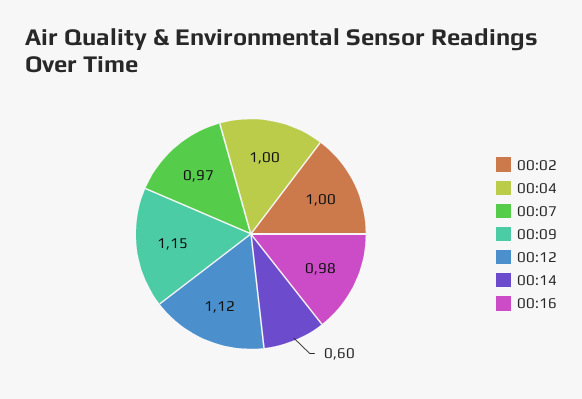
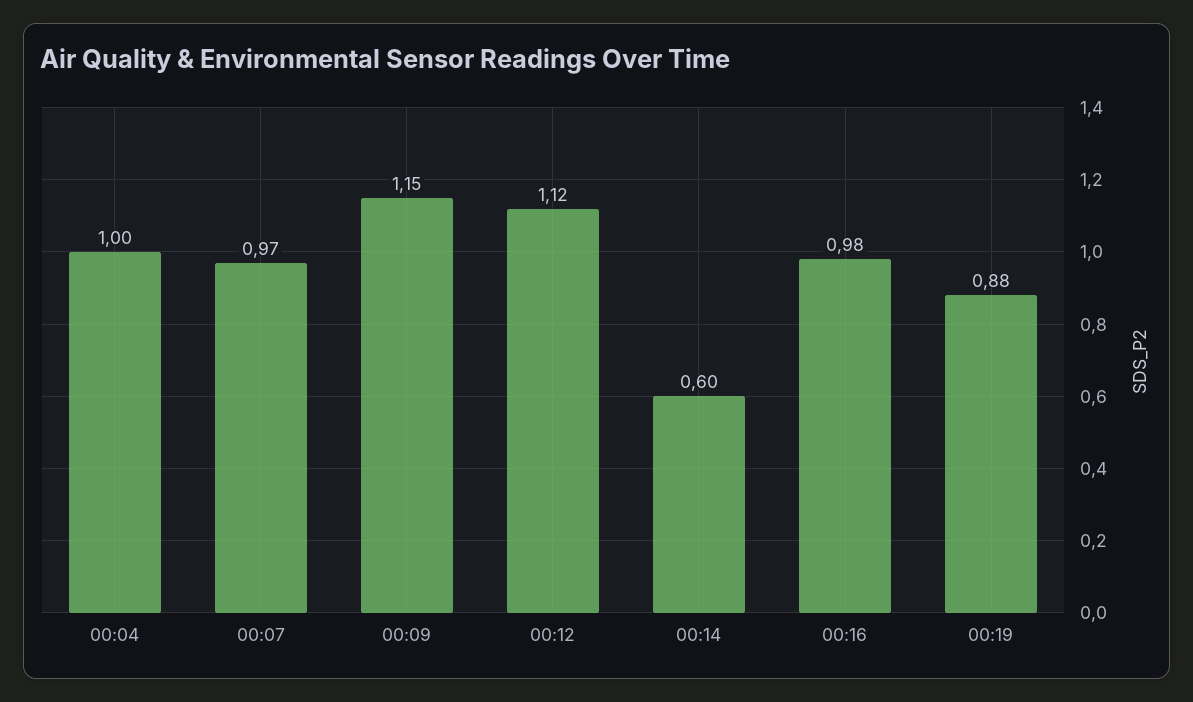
00:02: 1 -> none
00:19: none -> 0.88

